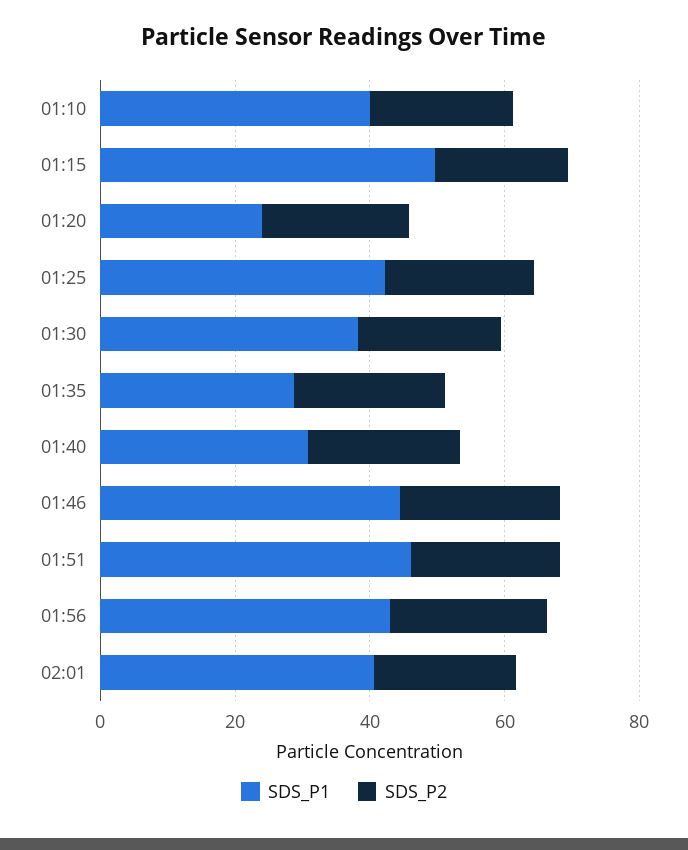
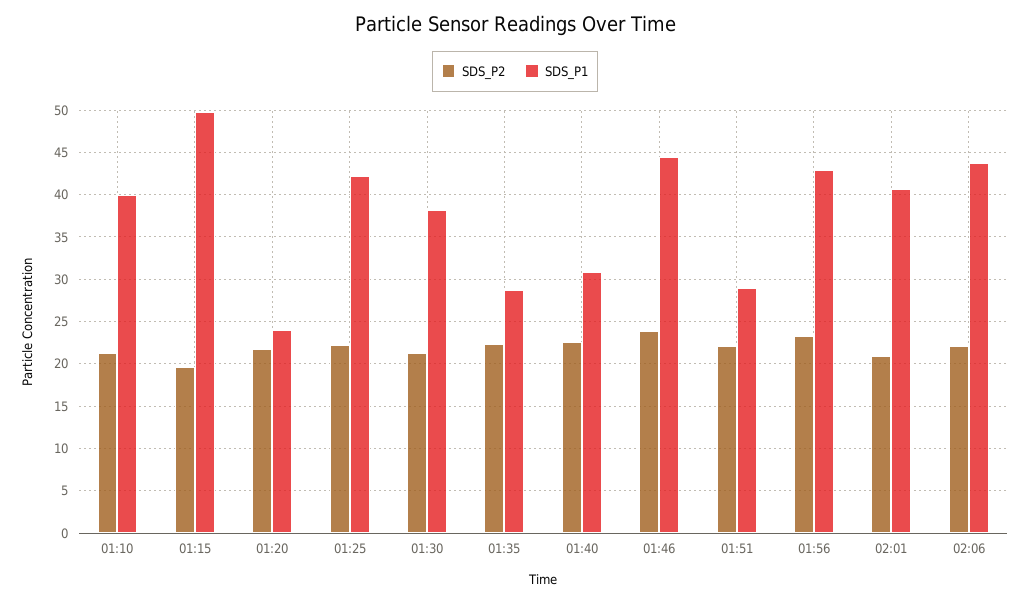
SDS_P1, 01:51: 45 -> 29
SDS_P2, 02:06: none -> 22
SDS_P1, 02:06: none -> 44

